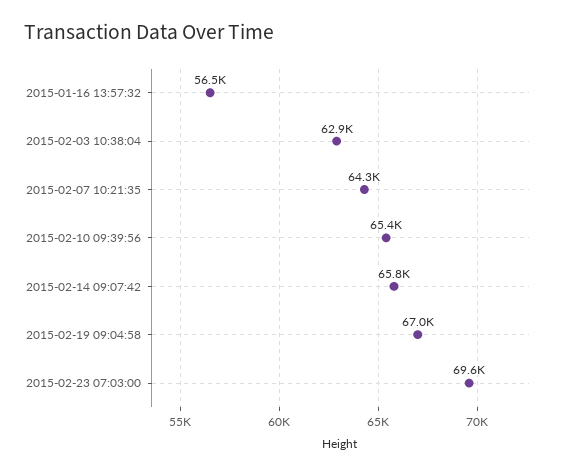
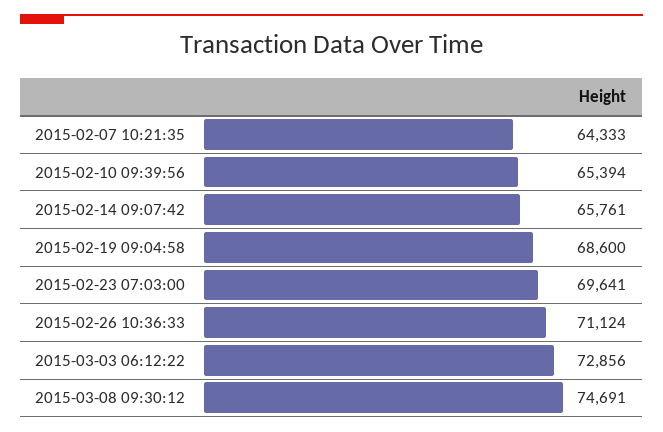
2015-01-16 13:57:32: 56500 -> none
2015-02-03 10:38:04: 62900 -> none
2015-02-19 09:04:58: 67000 -> 68600
2015-02-26 10:36:33: none -> 71124
2015-03-03 06:12:22: none -> 72856
2015-03-08 09:30:12: none -> 74691

